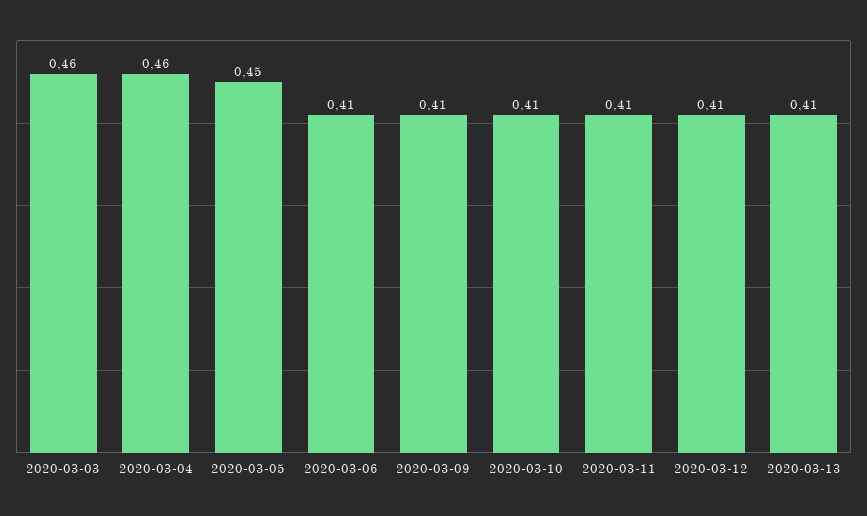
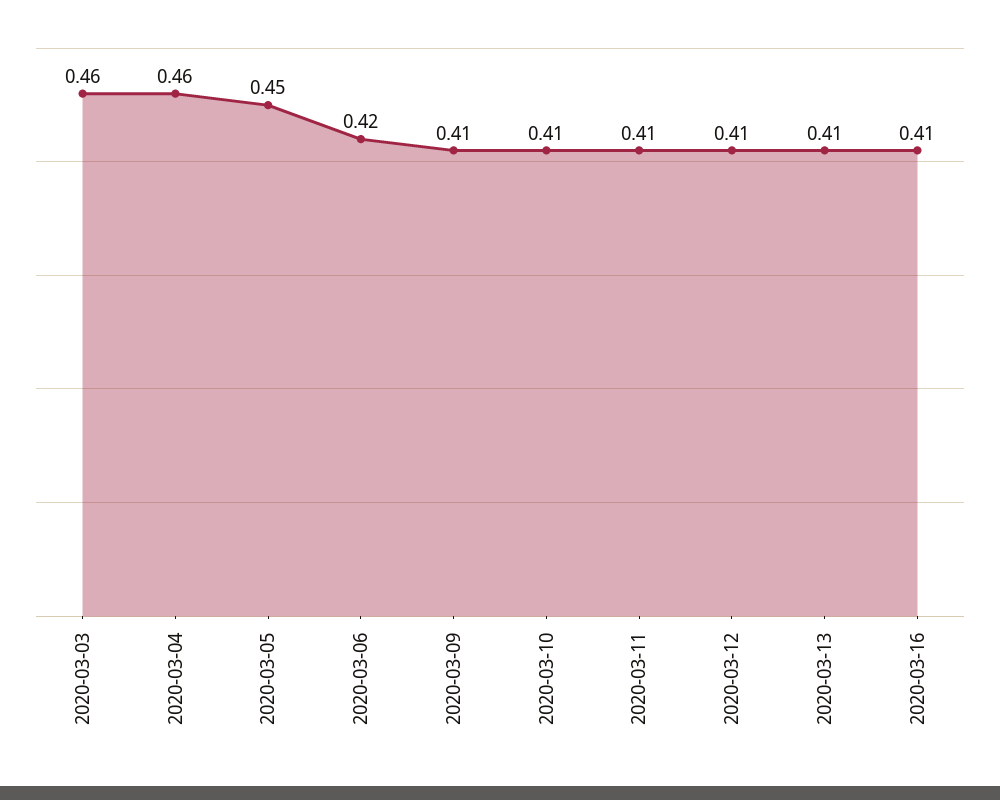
2020-03-06: 0.41 -> 0.42
2020-03-16: none -> 0.41

